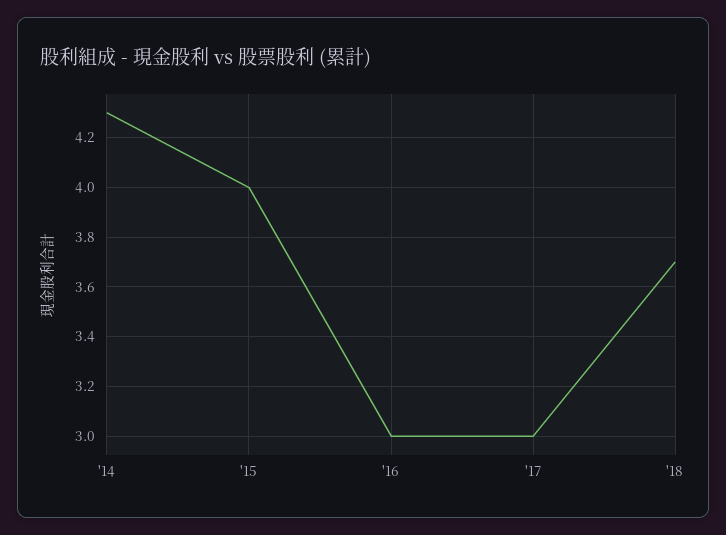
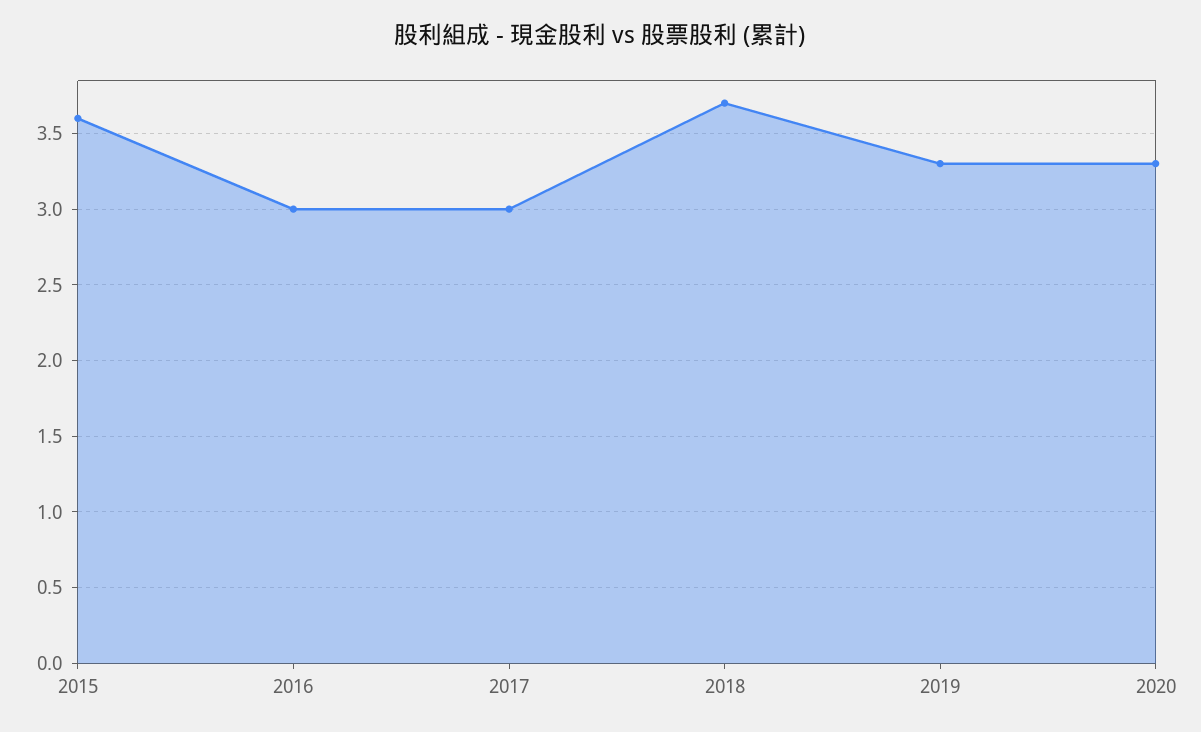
'14: 4.3 -> none
'15: 4 -> 3.6
2019: none -> 3.3
2020: none -> 3.3

